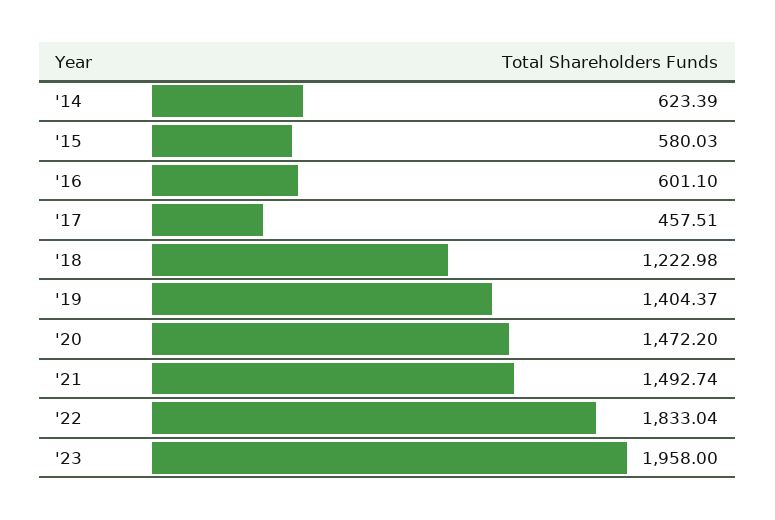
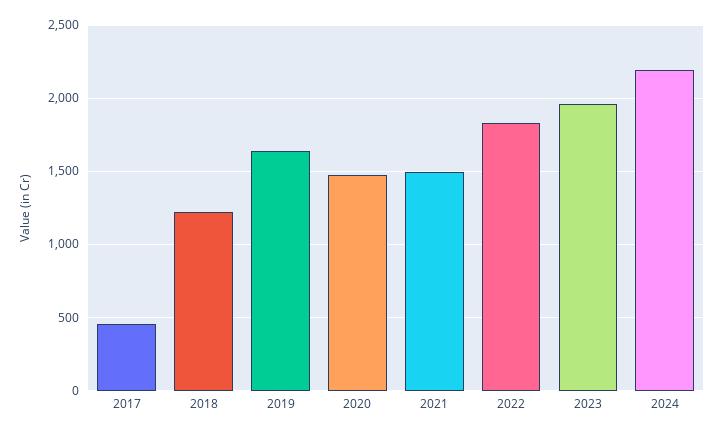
'14: 623.39 -> none
'15: 580.03 -> none
'16: 601.1 -> none
'19: 1404.37 -> 1650
2024: none -> 2200

